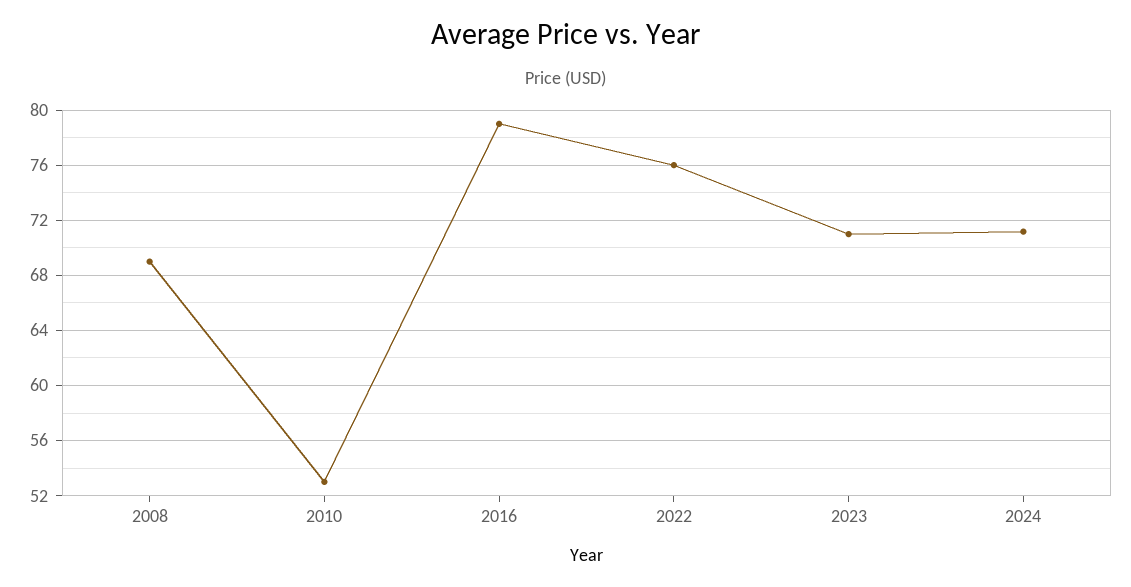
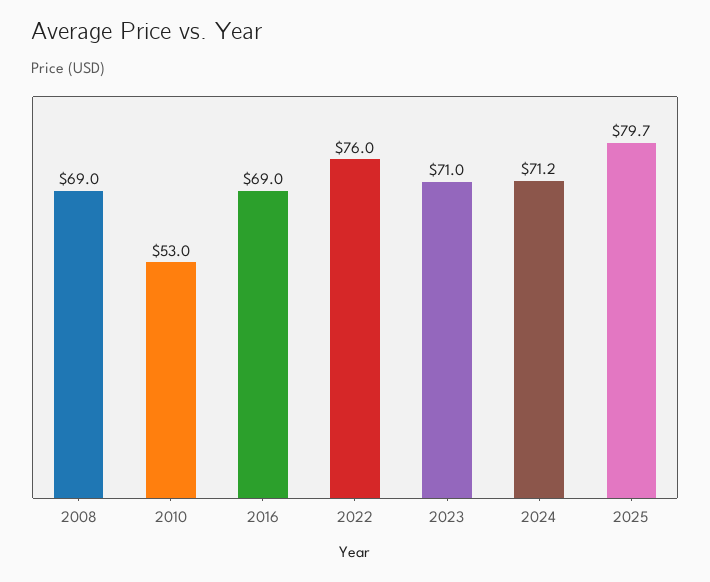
2016: 79 -> 69
2025: none -> 79.7

